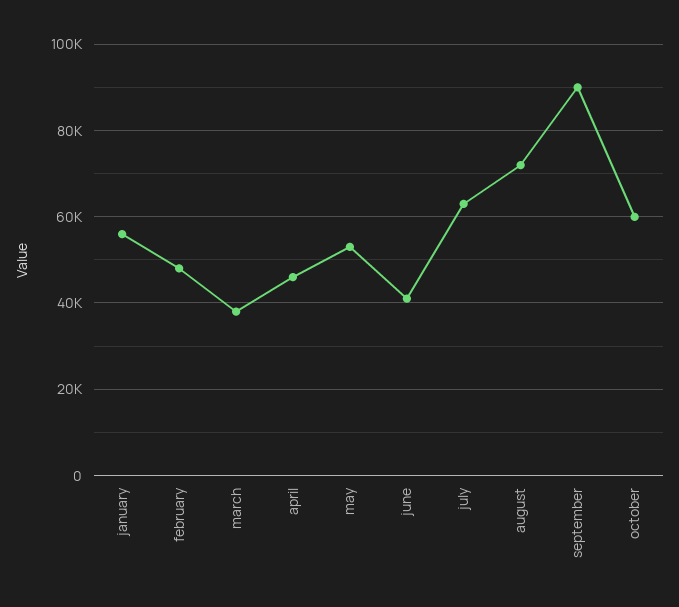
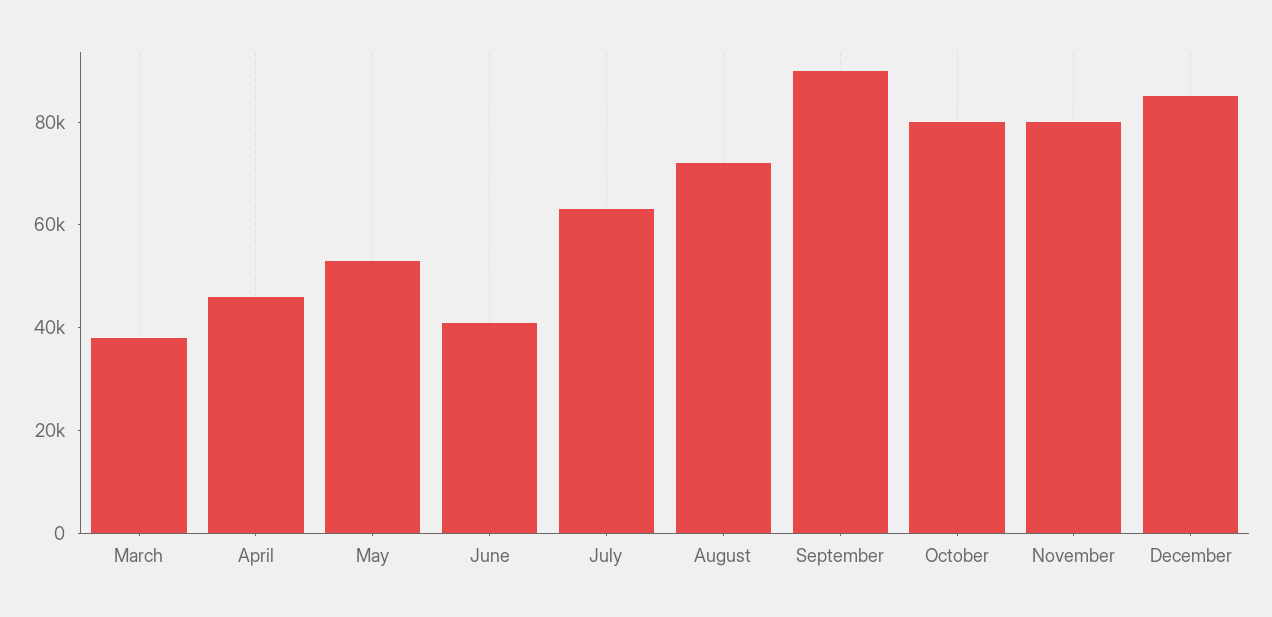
january: 56000 -> none
february: 48000 -> none
october: 60000 -> 80000
November: none -> 80000
December: none -> 85000

